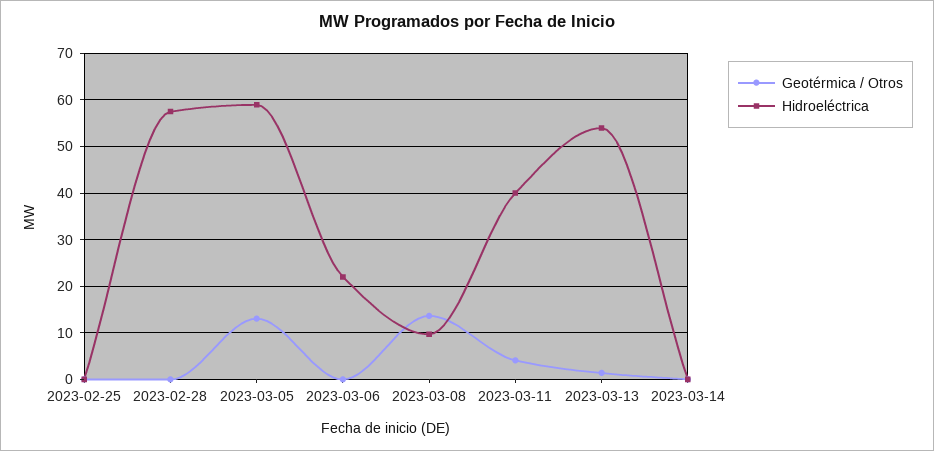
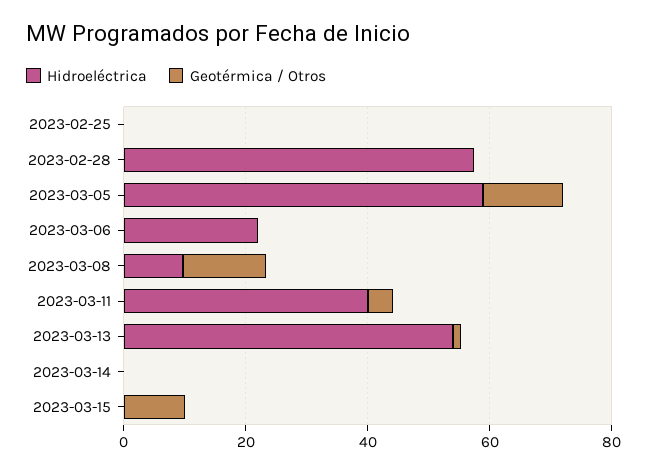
Hidroeléctrica, 2023-03-15: none -> 0
Geotérmica / Otros, 2023-03-15: none -> 10

